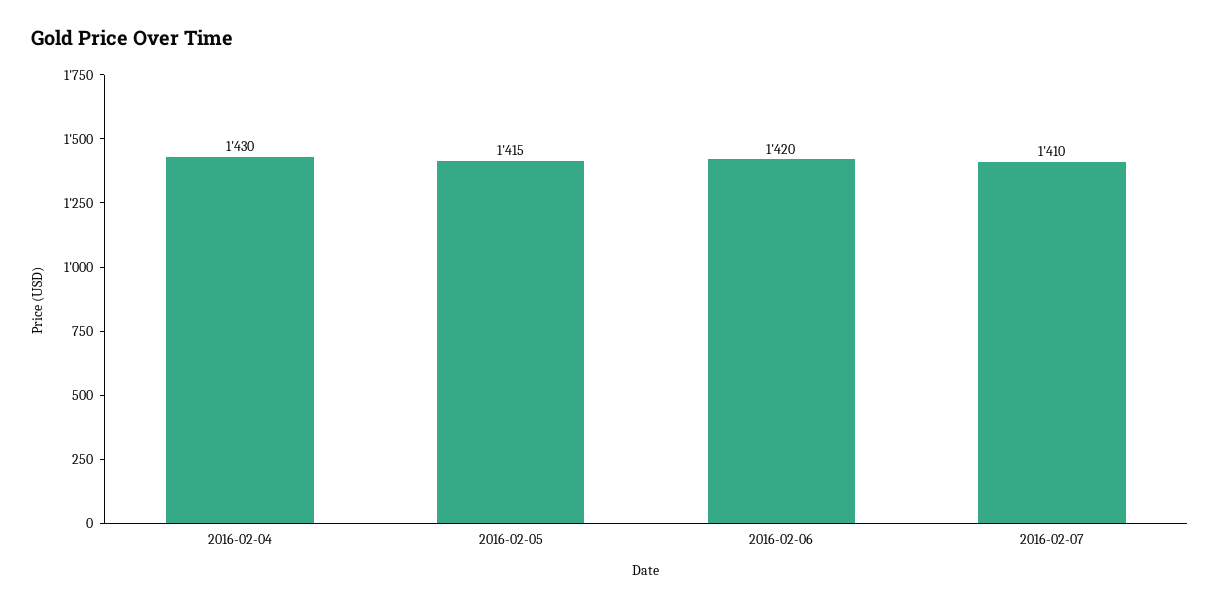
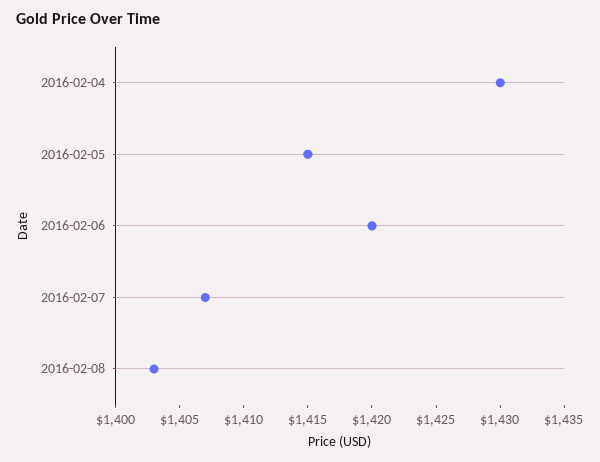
2016-02-07: 1410 -> 1407
2016-02-08: none -> 1403

